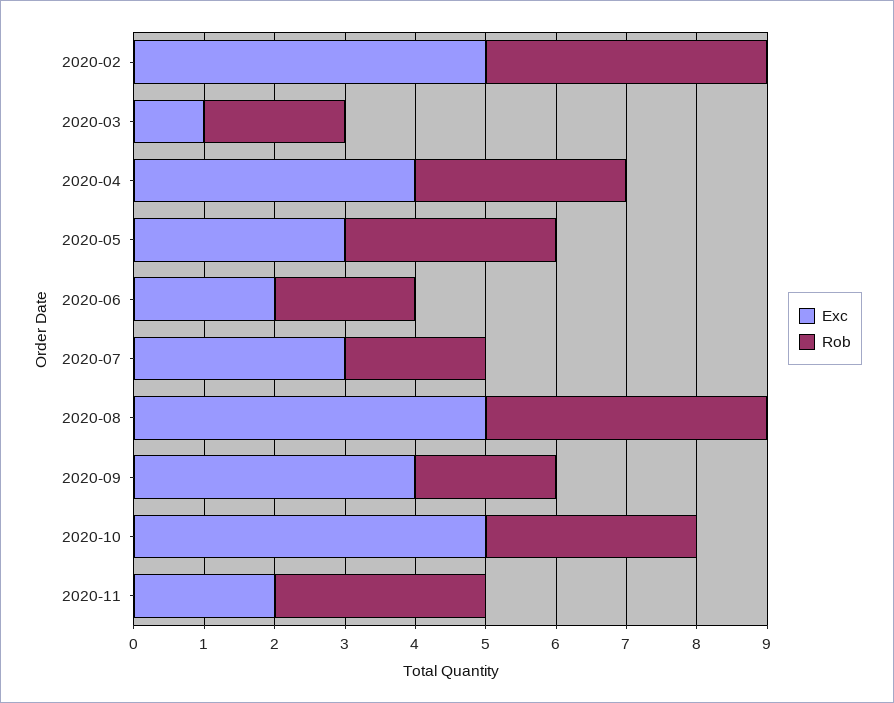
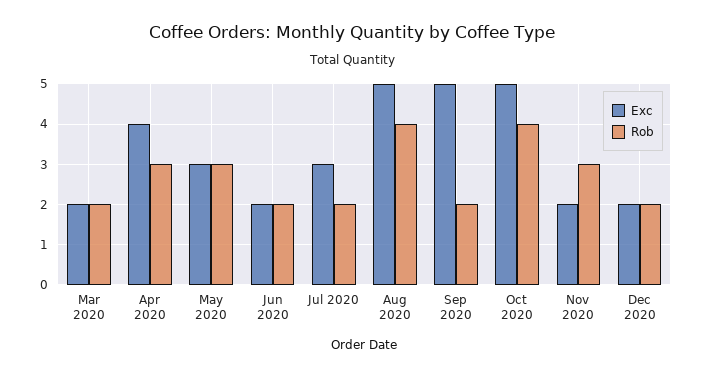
Exc, 2020-02: 5 -> none
Rob, 2020-02: 4 -> none
Exc, 2020-03: 1 -> 2
Exc, 2020-09: 4 -> 5
Rob, 2020-10: 3 -> 4
Exc, Dec 2020: none -> 2
Rob, Dec 2020: none -> 2

